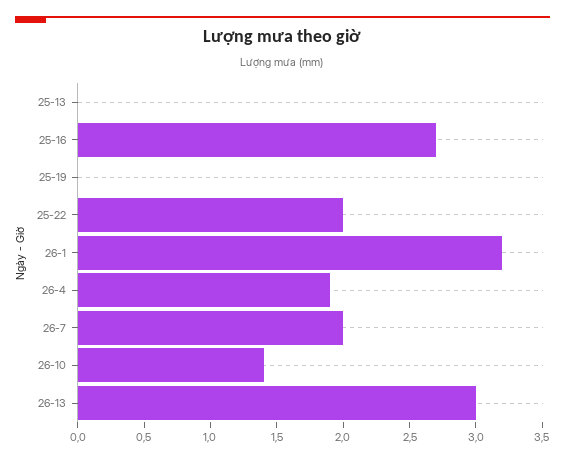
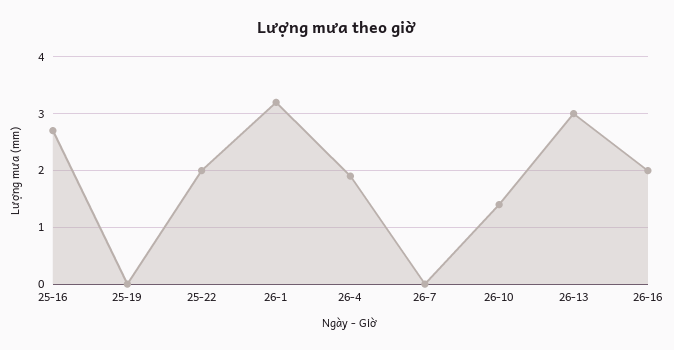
25-13: 0 -> none
26-7: 2 -> 0
26-16: none -> 2

